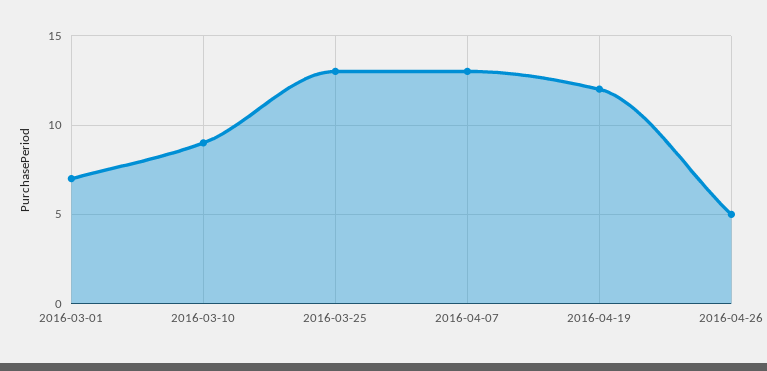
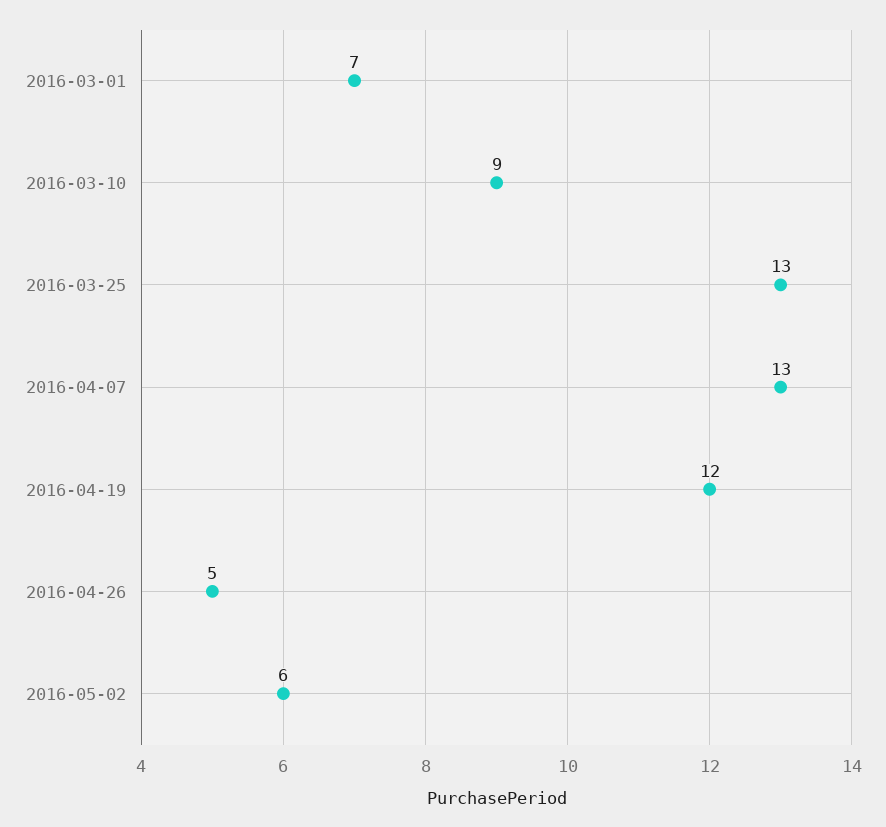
2016-05-02: none -> 6

